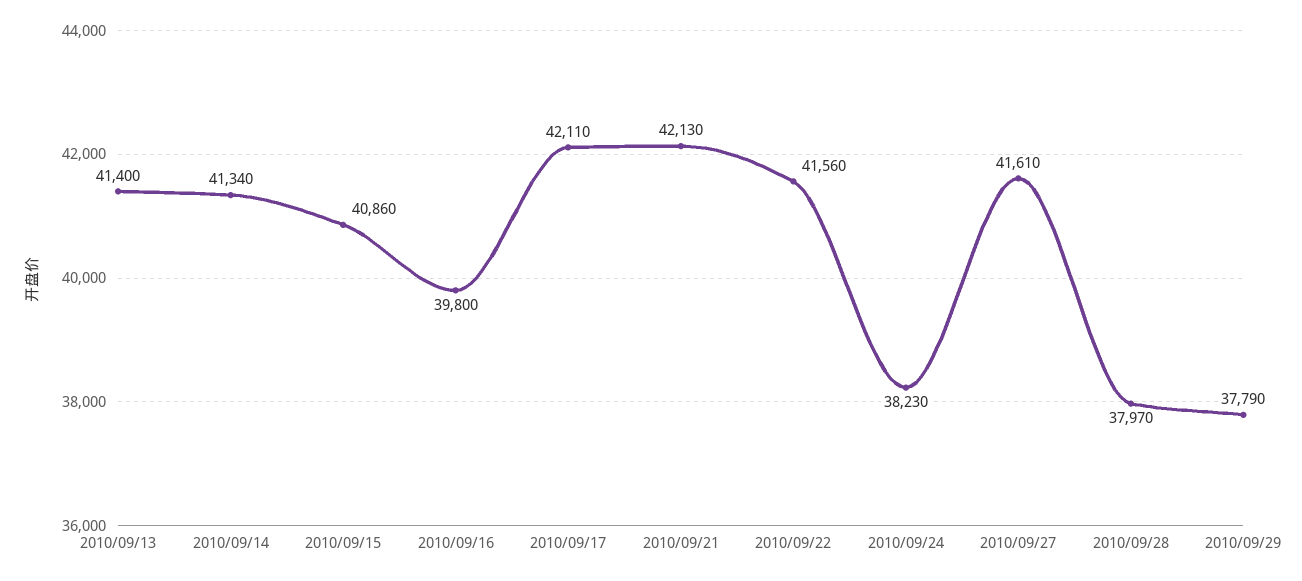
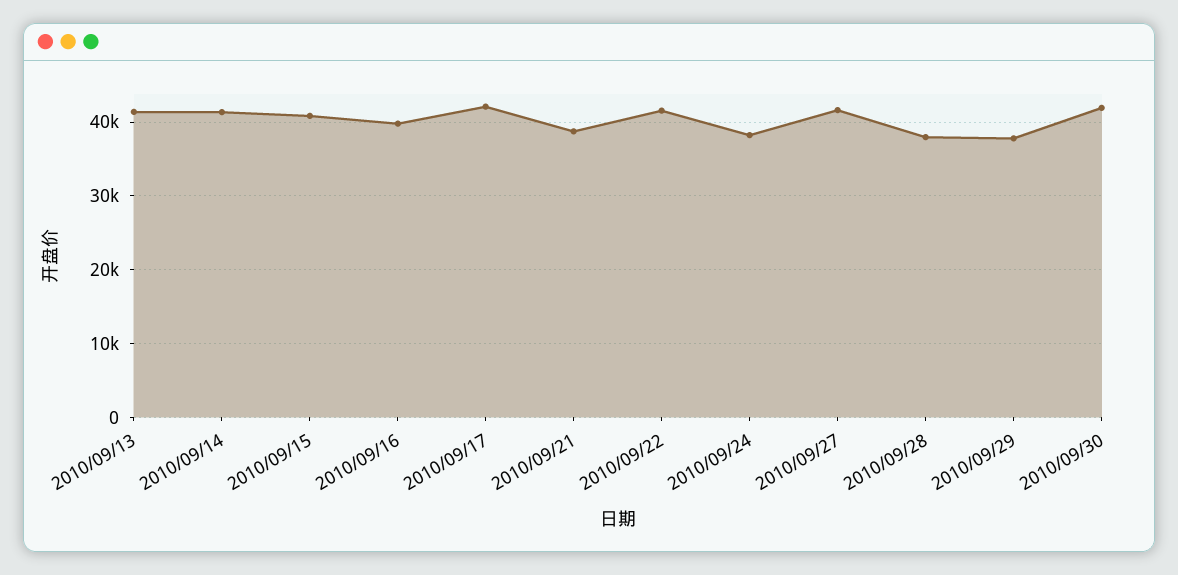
2010/09/21: 42130 -> 39000
2010/09/30: none -> 42000

